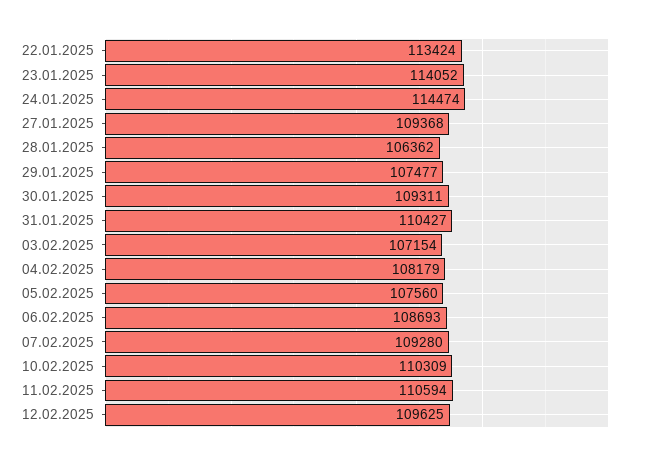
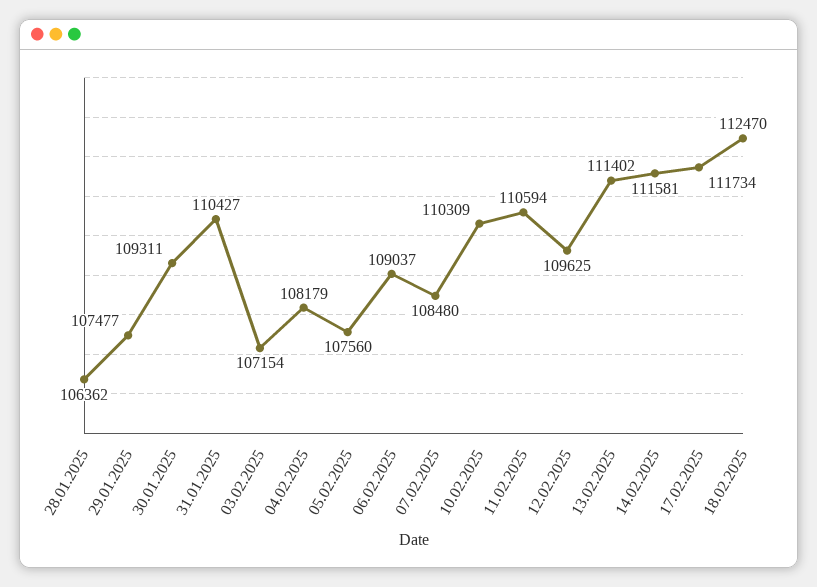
22.01.2025: 113424 -> none
23.01.2025: 114052 -> none
24.01.2025: 114474 -> none
27.01.2025: 109368 -> none
06.02.2025: 108693 -> 109037
07.02.2025: 109280 -> 108480
13.02.2025: none -> 111402
14.02.2025: none -> 111581
17.02.2025: none -> 111734
18.02.2025: none -> 112470

